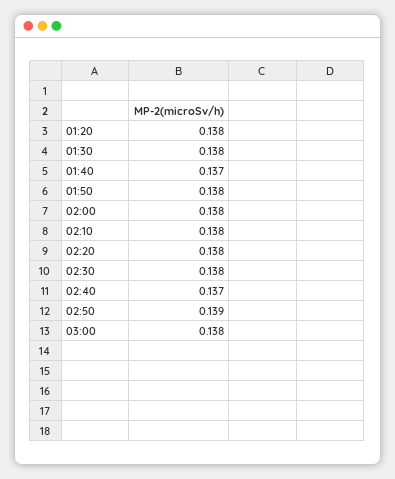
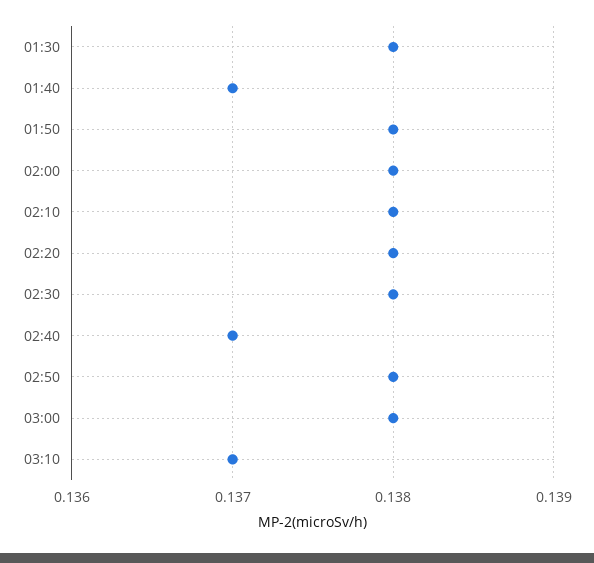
01:20: 0.138 -> none
02:50: 0.139 -> 0.138
03:10: none -> 0.137

